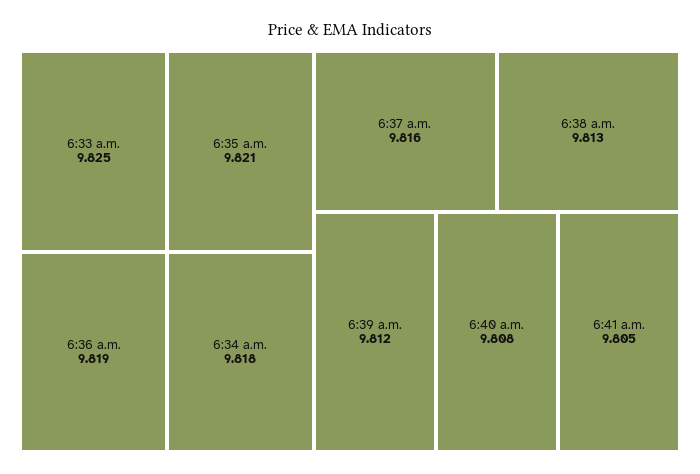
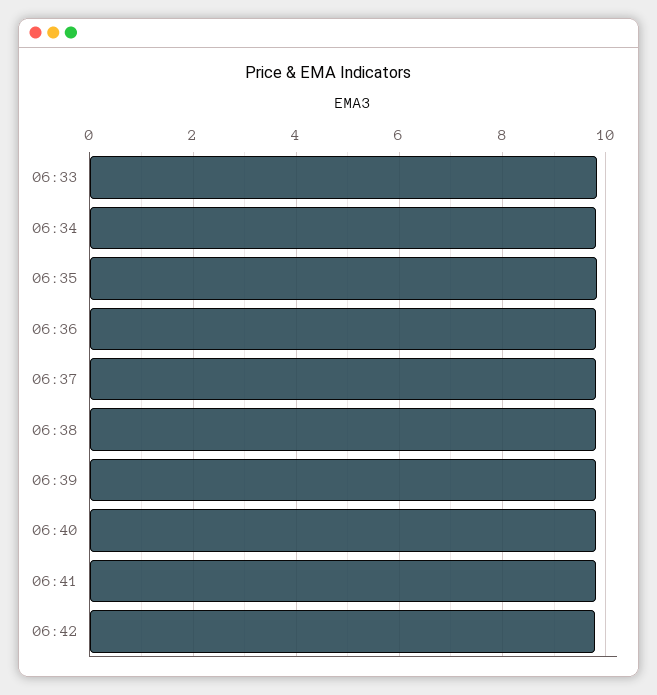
06:42: none -> 9.8

